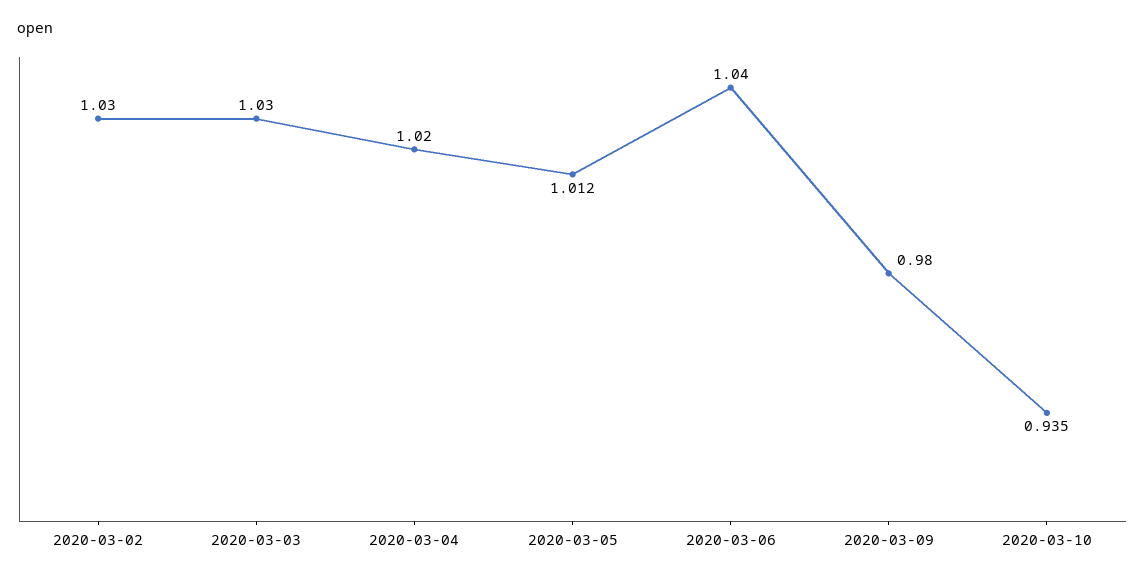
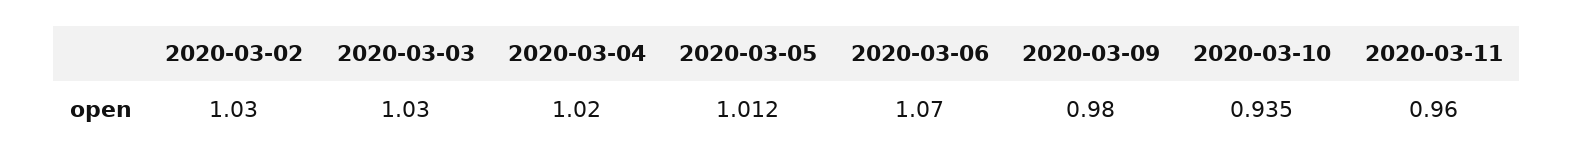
2020-03-06: 1.04 -> 1.07
2020-03-11: none -> 0.96

